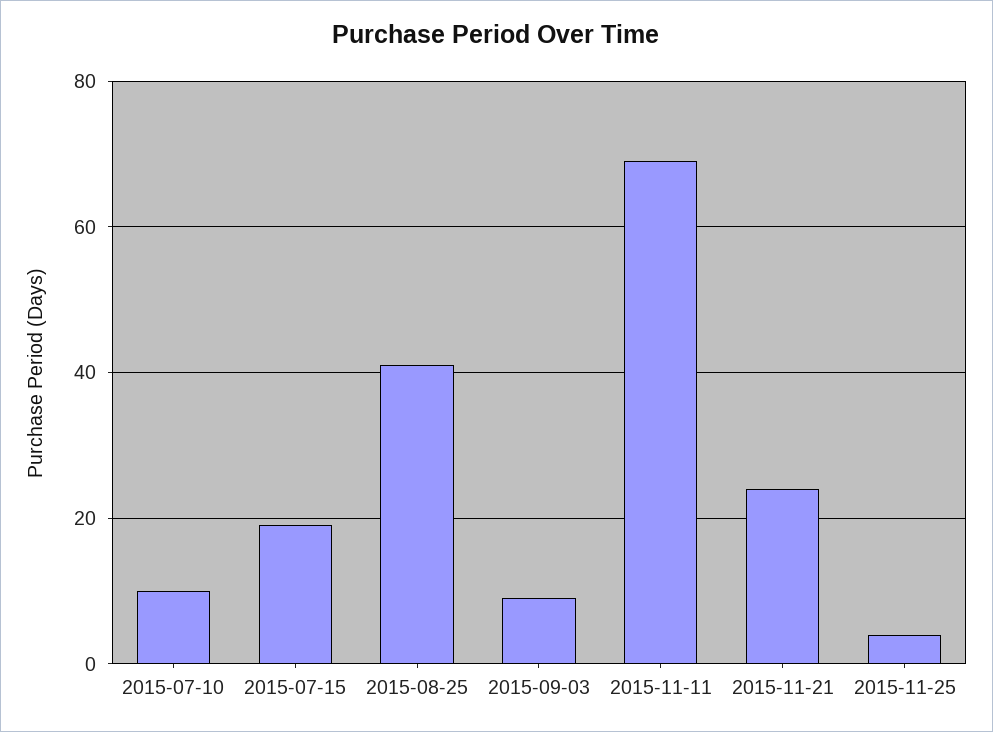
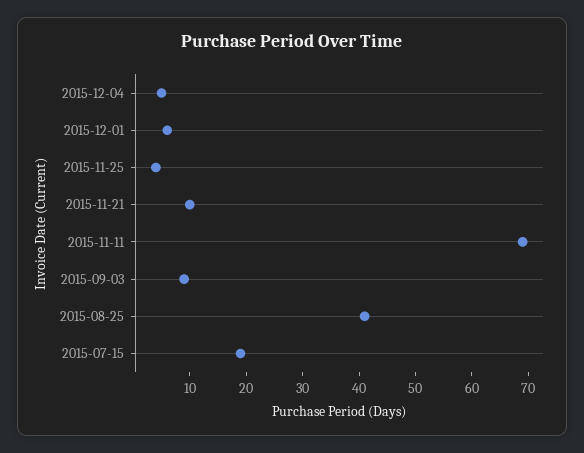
2015-07-10: 10 -> none
2015-11-21: 25 -> 10
2015-12-04: none -> 5
2015-12-01: none -> 5

